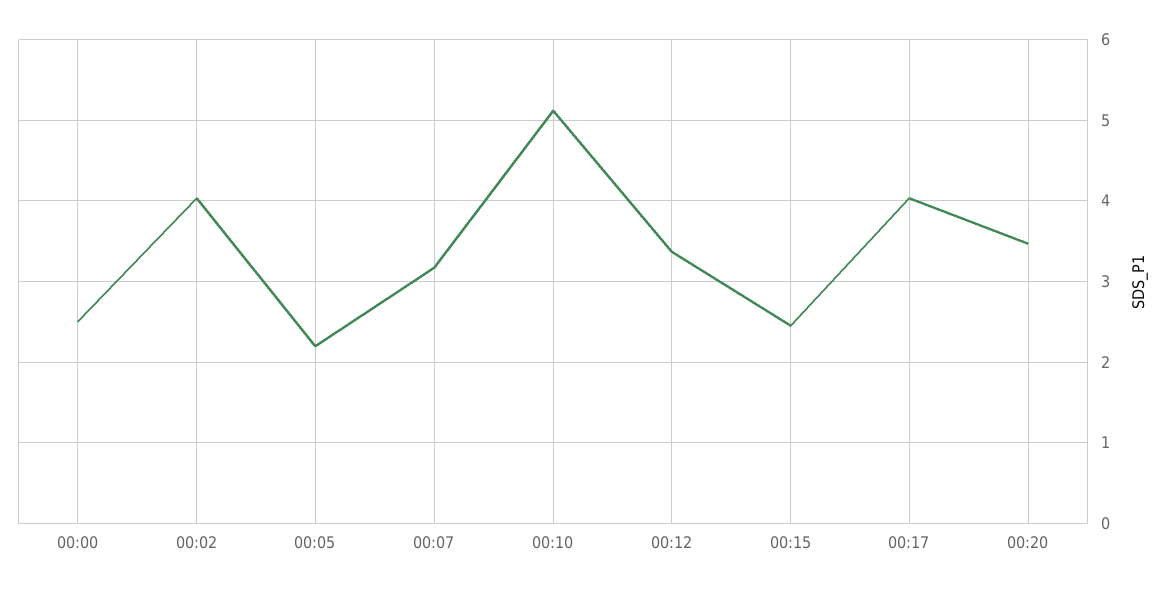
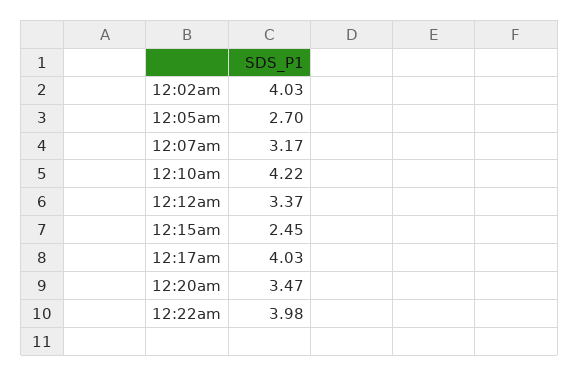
00:00: 2.5 -> none
00:05: 2.2 -> 2.7
00:10: 5.1 -> 4.22
12:22am: none -> 3.98

